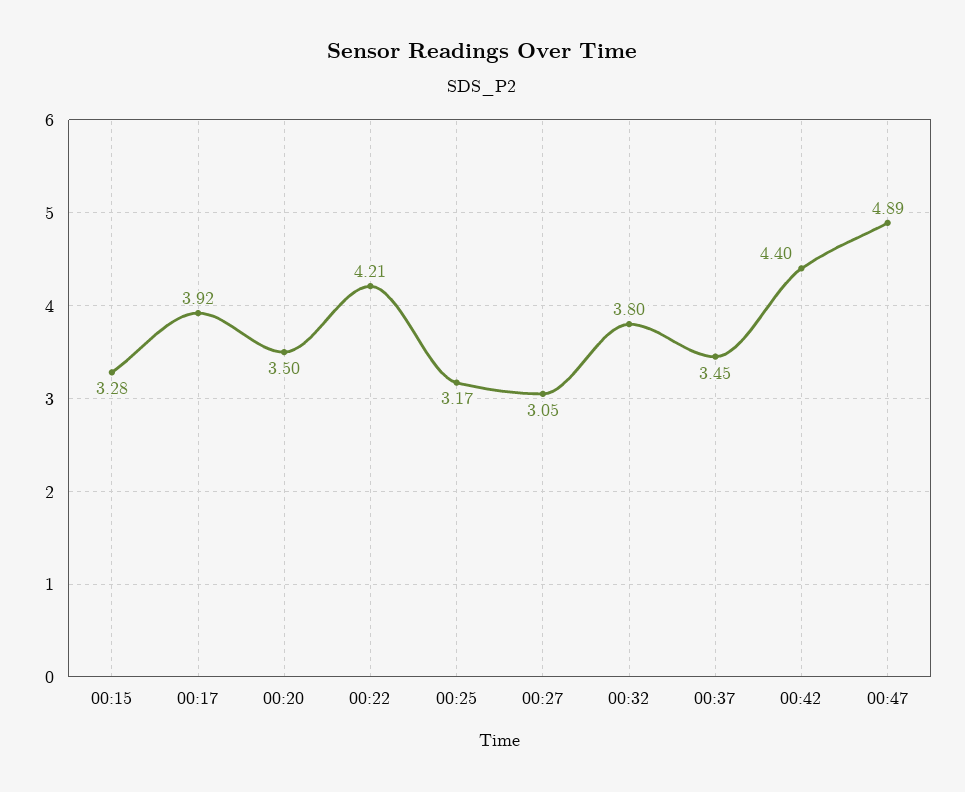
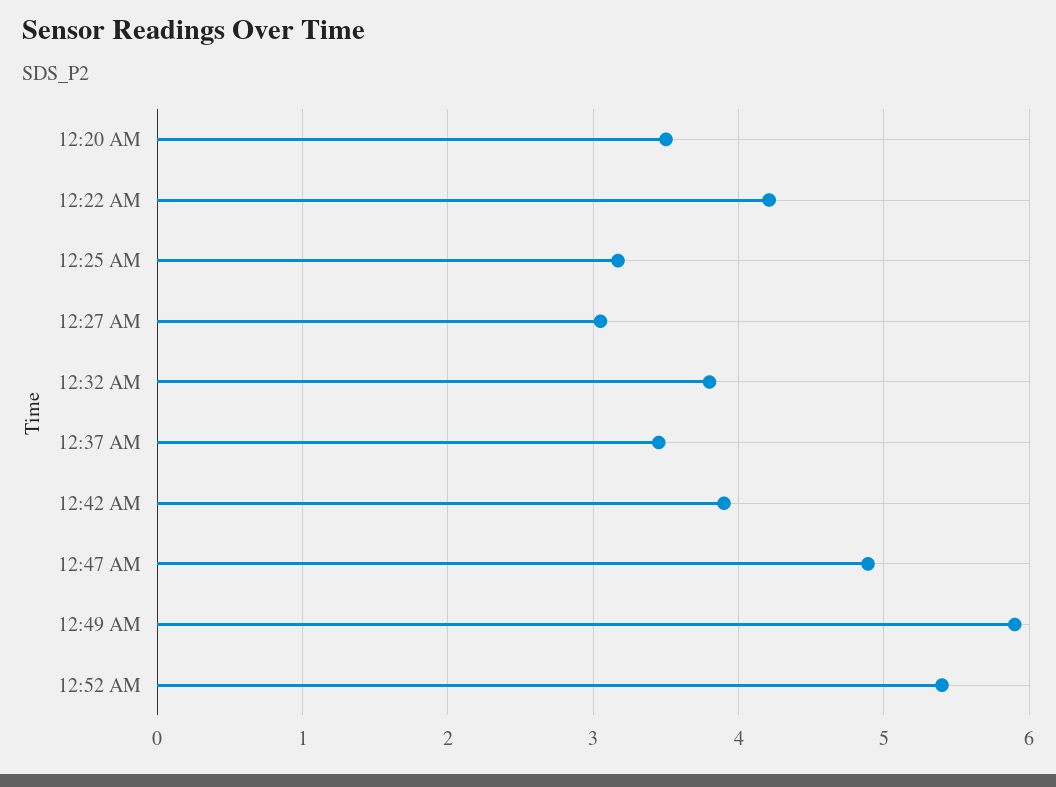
00:15: 3.28 -> none
00:17: 3.92 -> none
00:42: 4.4 -> 3.9
12:49 AM: none -> 5.9
12:52 AM: none -> 5.4

